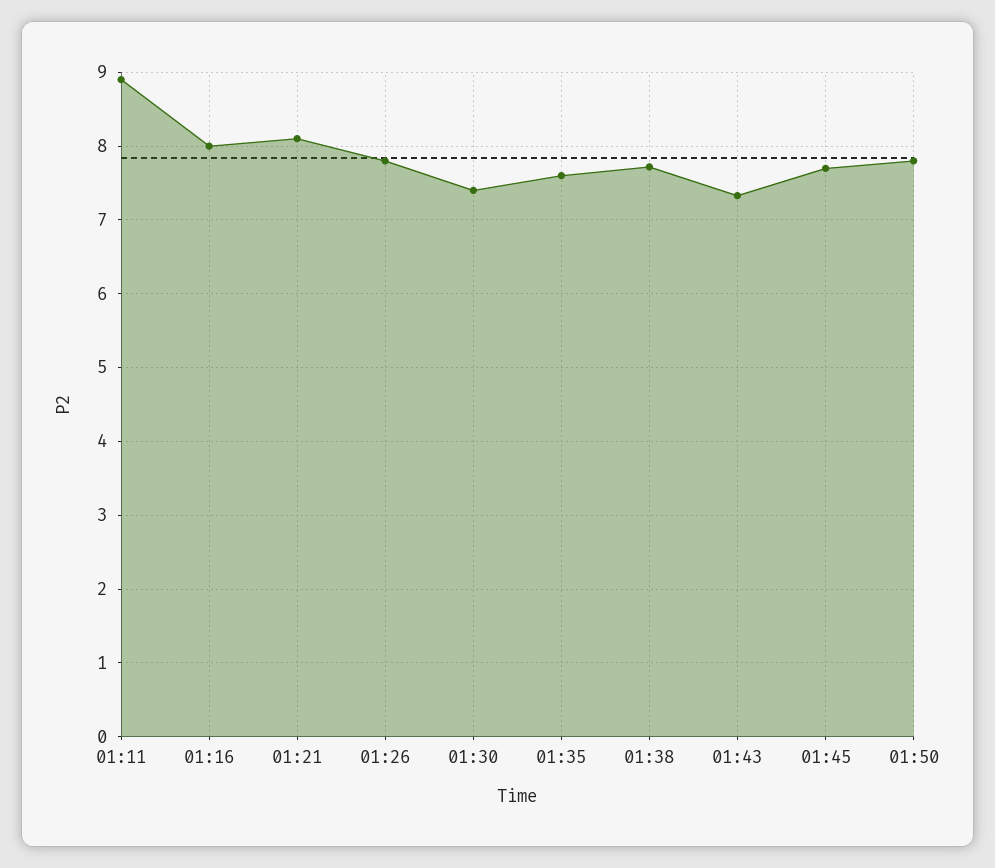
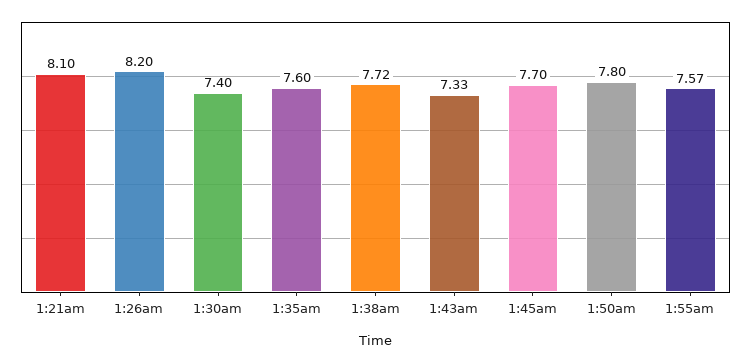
01:11: 8.9 -> none
01:16: 8 -> none
01:26: 7.8 -> 8.2
1:55am: none -> 7.57

